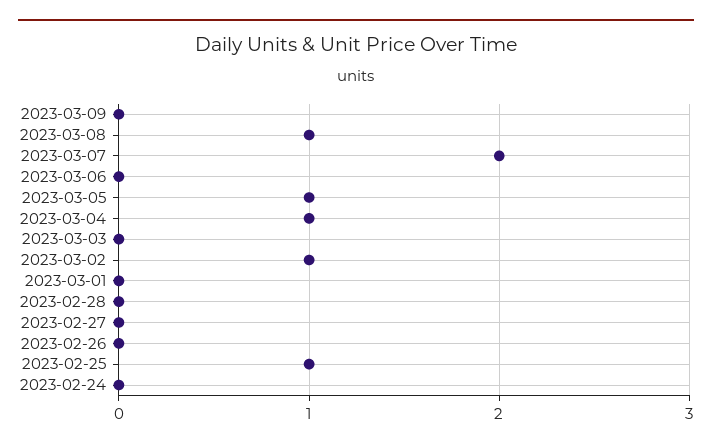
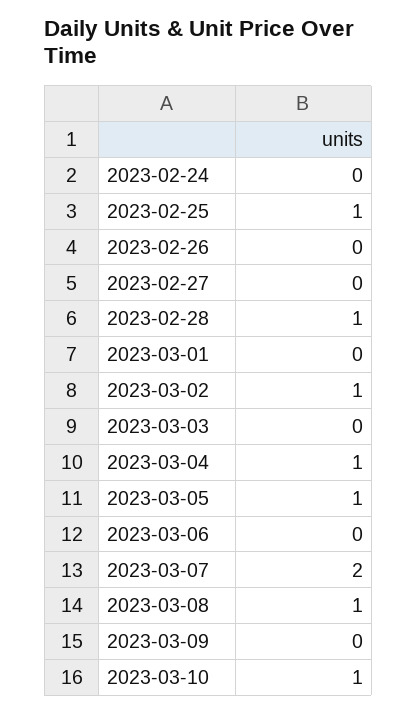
2023-02-28: 0 -> 1
2023-03-10: none -> 1

